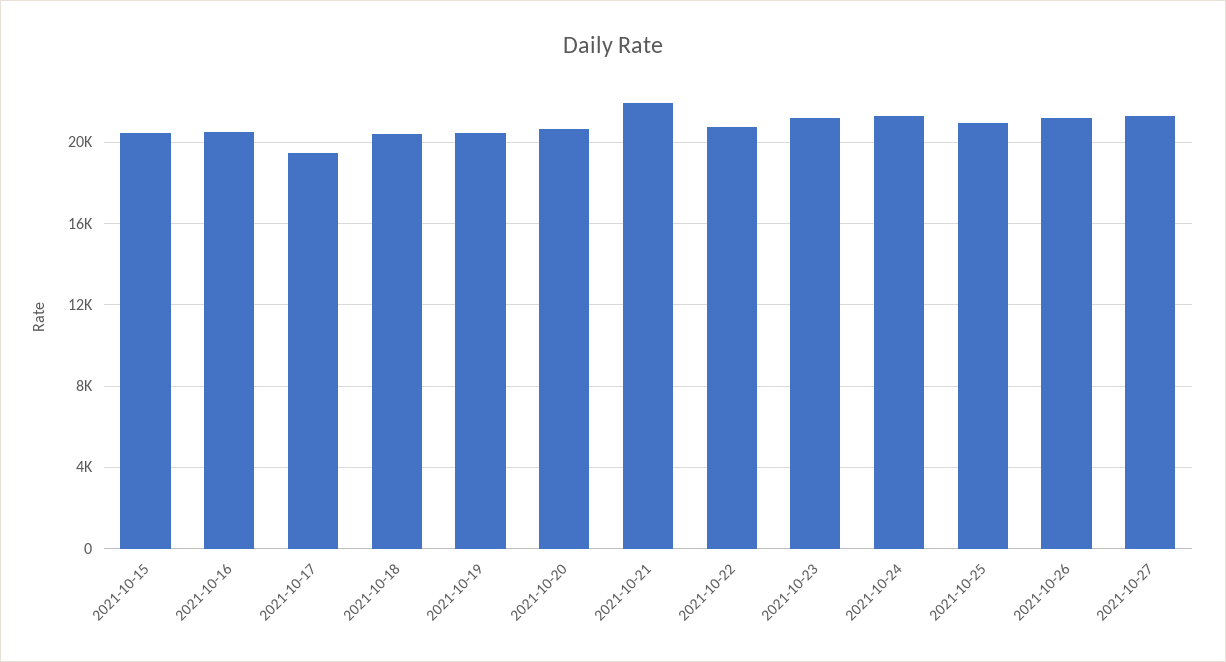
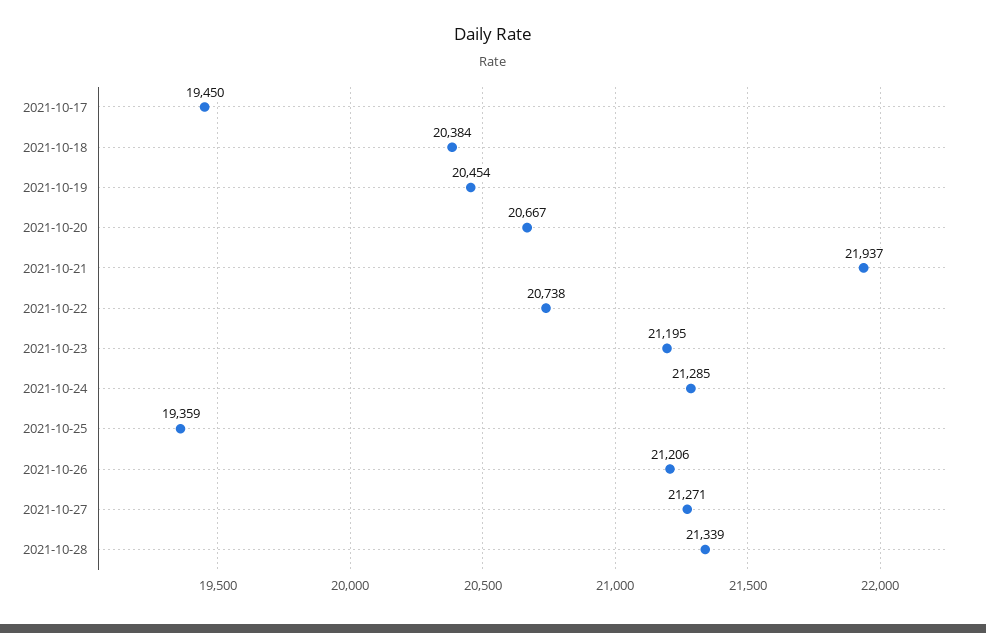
2021-10-15: 20500 -> none
2021-10-16: 20500 -> none
2021-10-25: 21000 -> 19359
2021-10-28: none -> 21339

